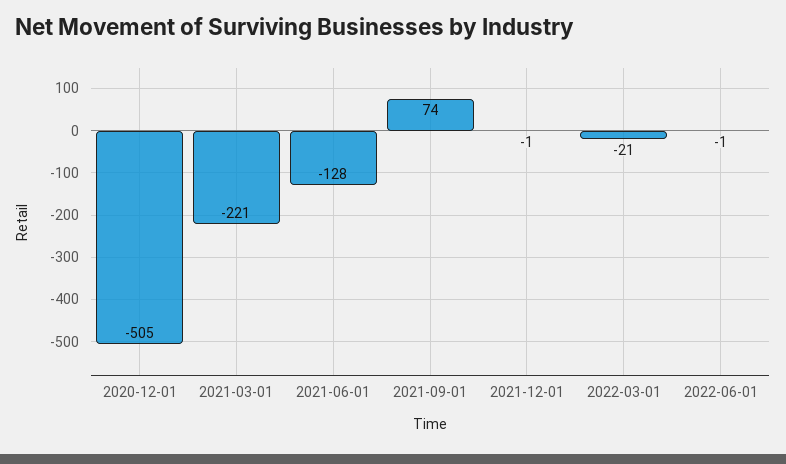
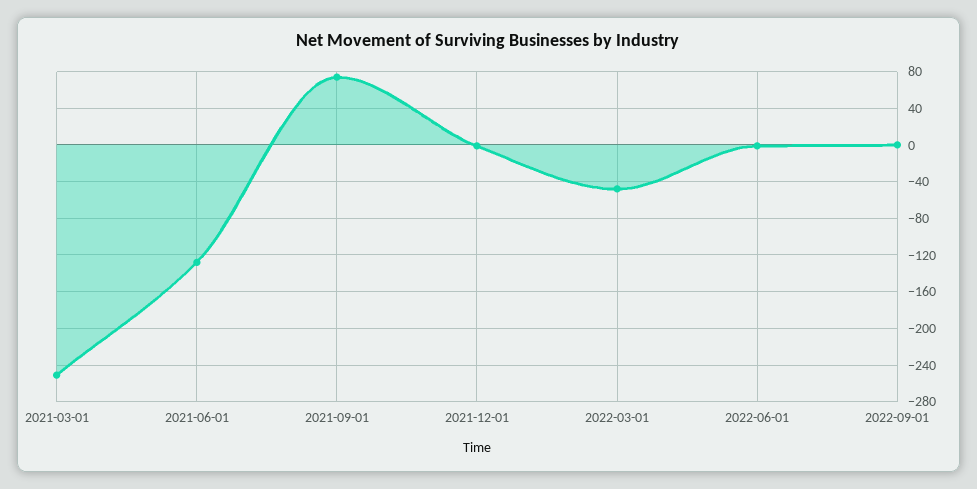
2020-12-01: -505 -> none
2021-03-01: -221 -> -250
2022-03-01: -21 -> -50
2022-09-01: none -> 0

